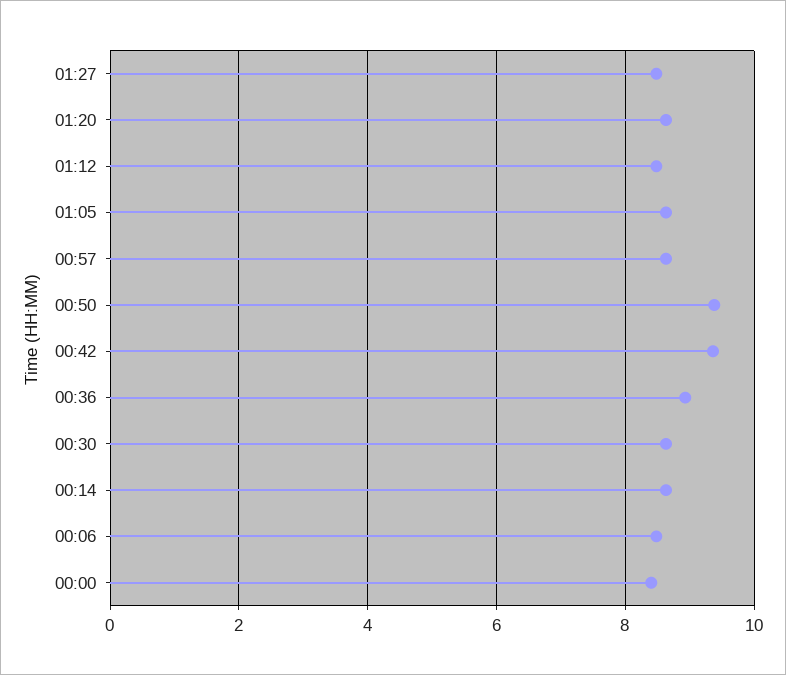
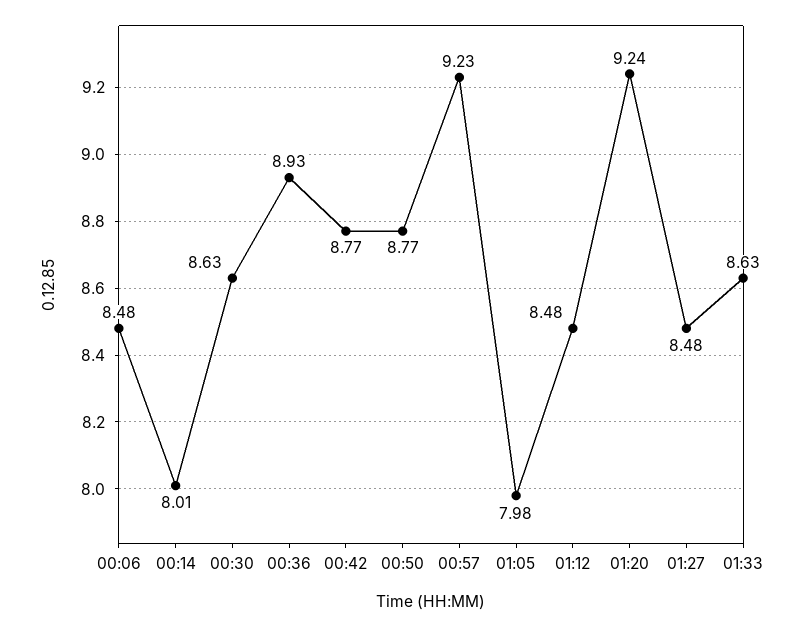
01:20: 8.6 -> 9.24
01:05: 8.6 -> 7.98
00:57: 8.6 -> 9.23
00:50: 9.4 -> 8.77
00:42: 9.4 -> 8.77
00:14: 8.6 -> 8.01
00:00: 8.4 -> none
01:33: none -> 8.63

